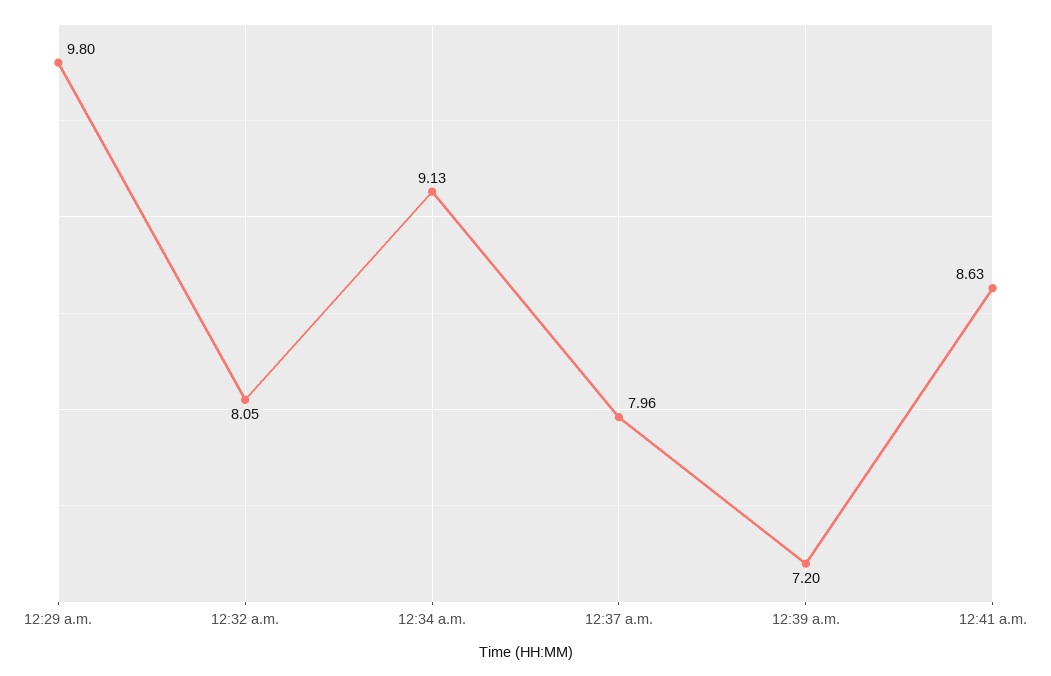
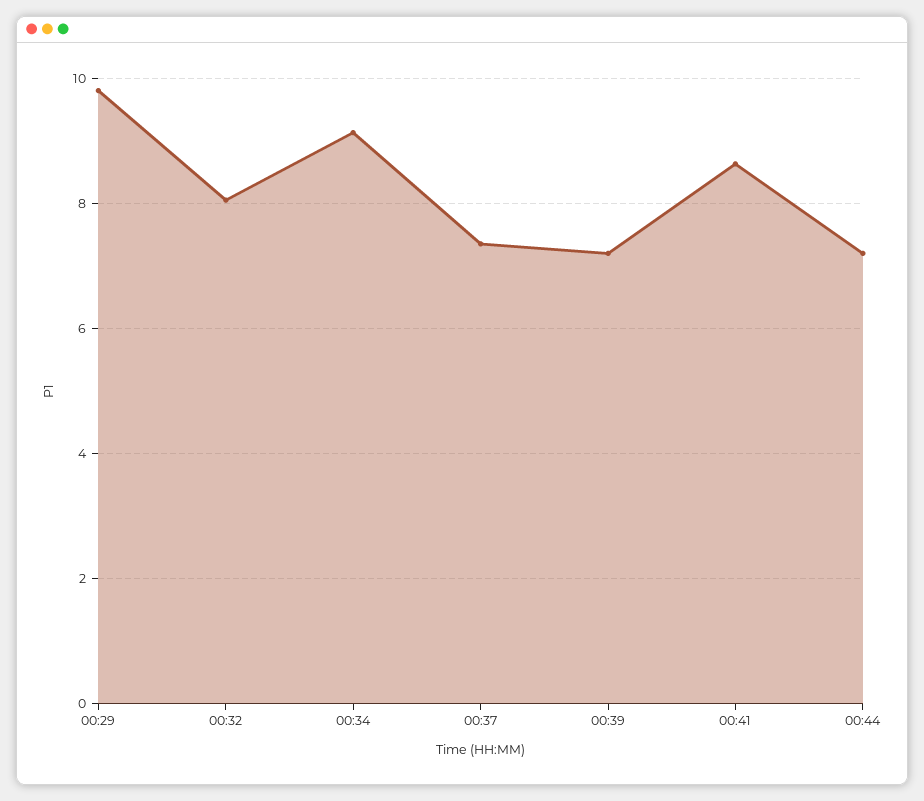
12:37 a.m.: 7.96 -> 7.4
00:44: none -> 7.2

